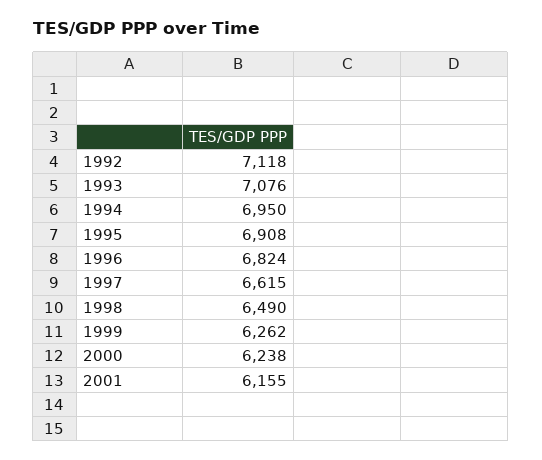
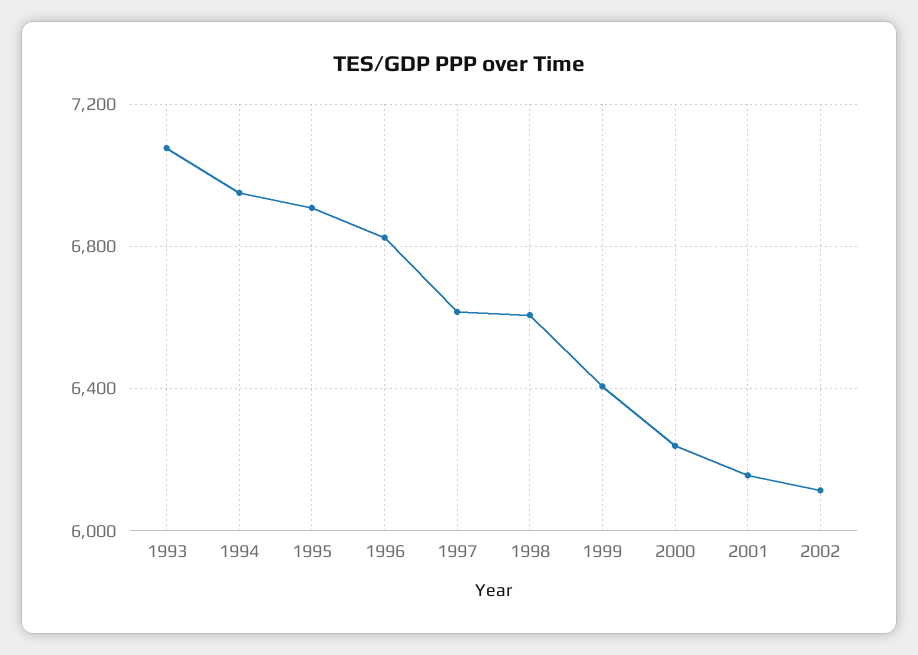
1992: 7118 -> none
1998: 6490 -> 6600
1999: 6262 -> 6400
2002: none -> 6100

